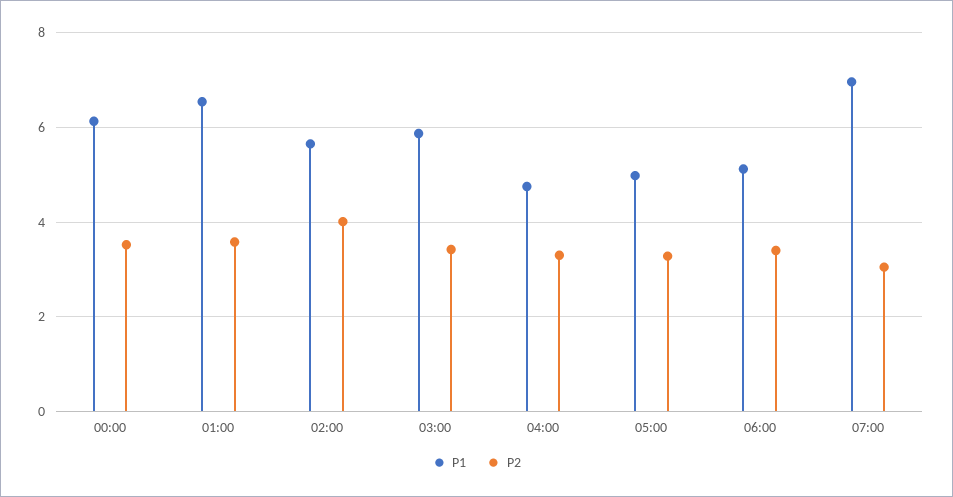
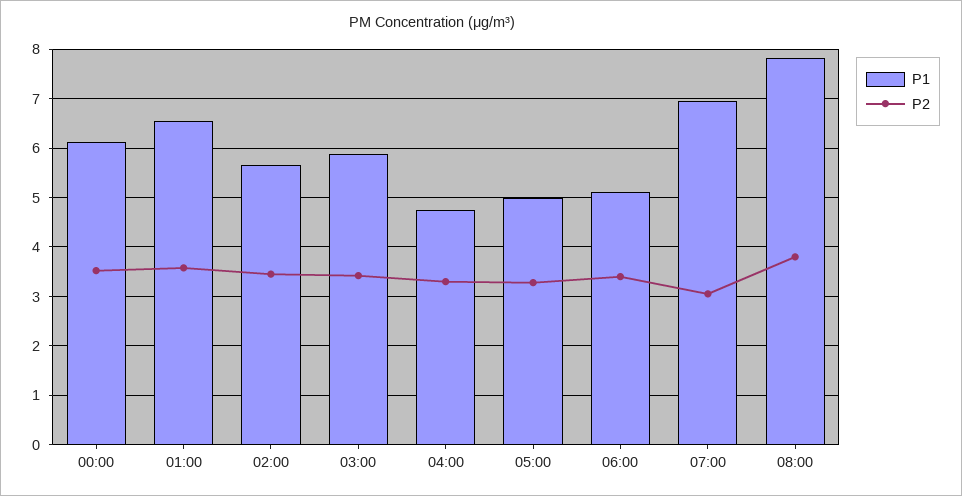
P2, 02:00: 4 -> 3.4
P1, 08:00: none -> 7.8
P2, 08:00: none -> 3.8

